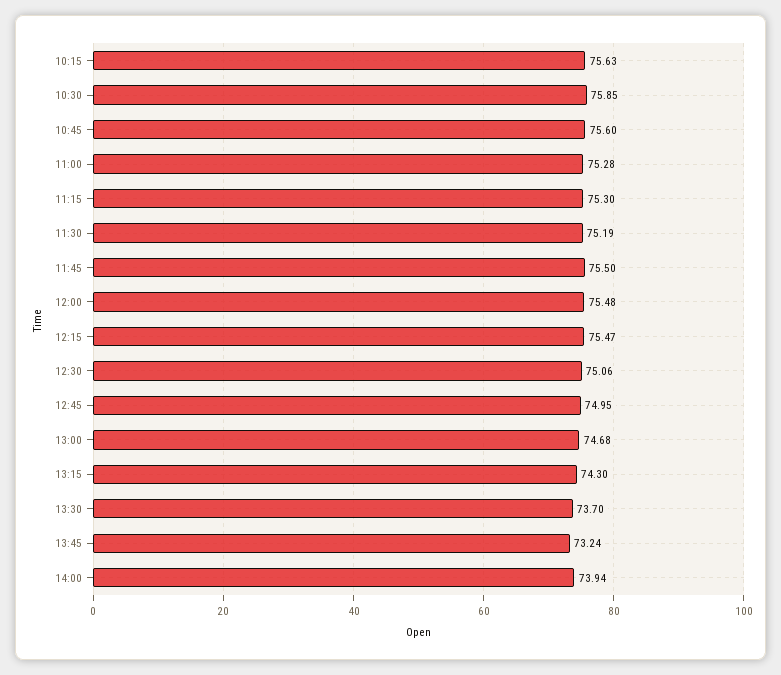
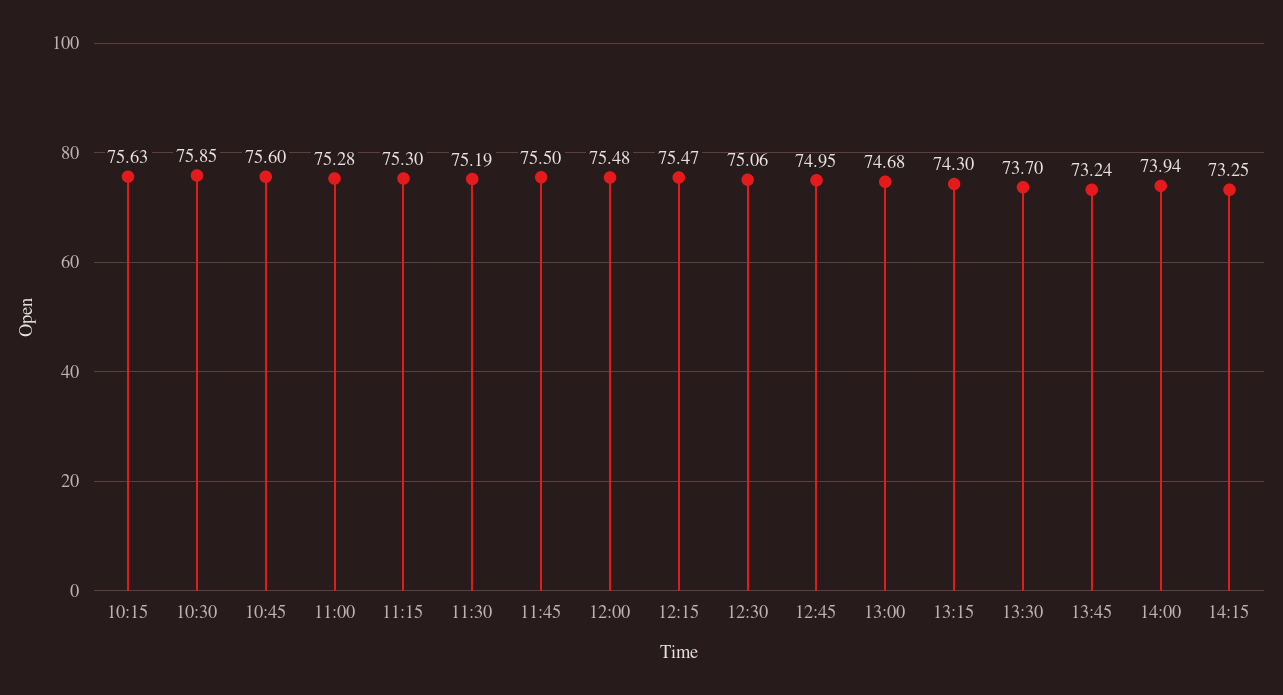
14:15: none -> 73.25

